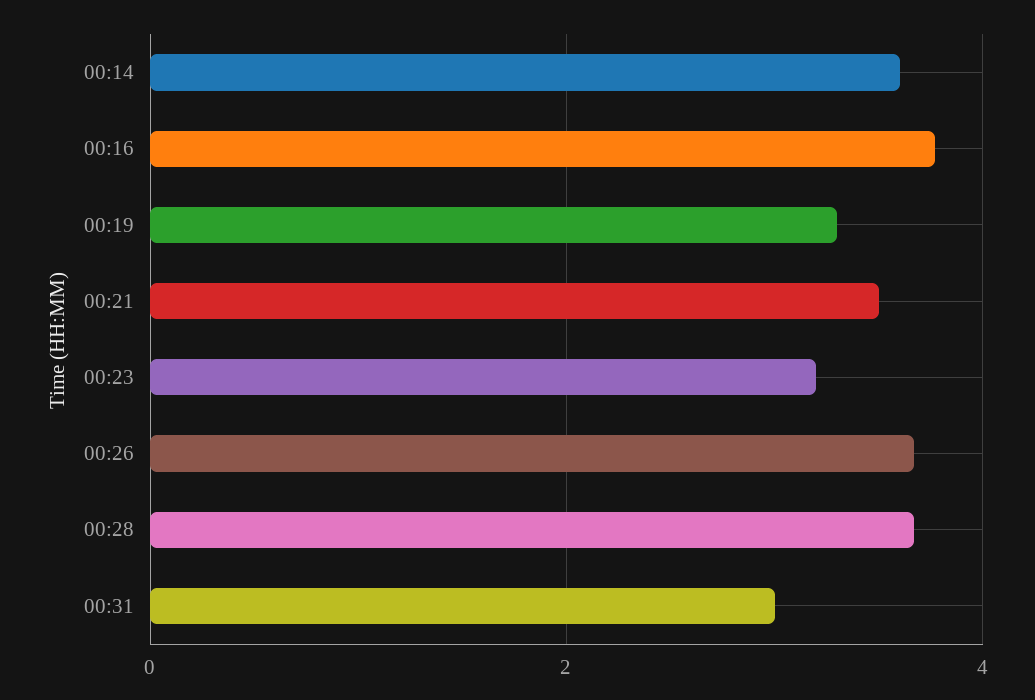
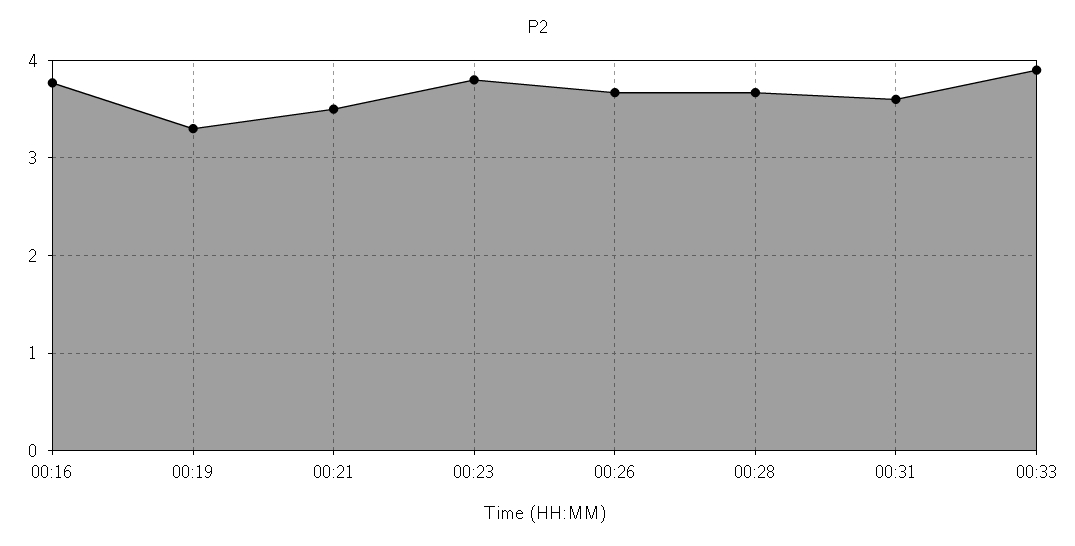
00:14: 3.6 -> none
00:23: 3.2 -> 3.8
00:31: 3 -> 3.6
00:33: none -> 3.9

